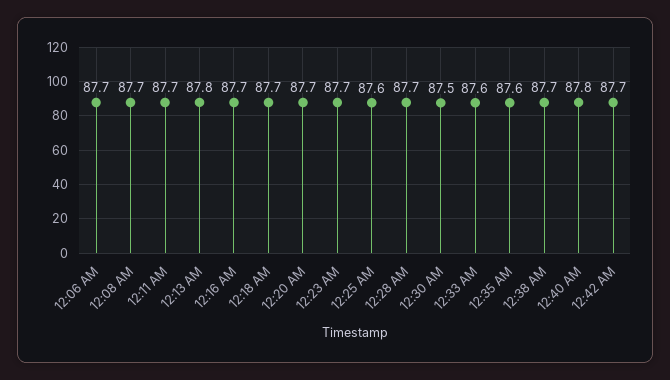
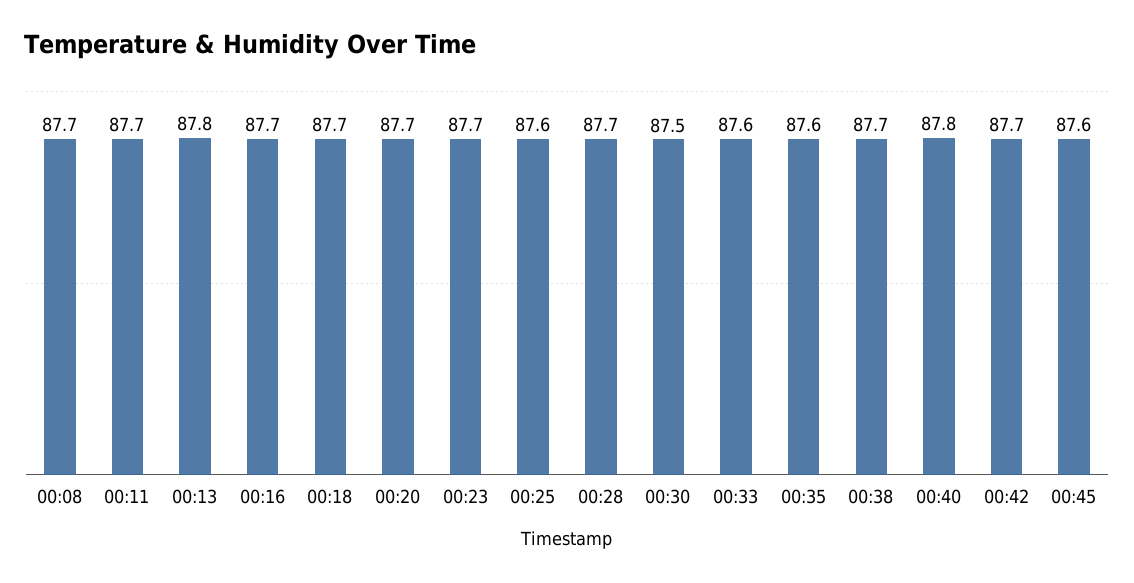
12:06 AM: 87.7 -> none
00:45: none -> 87.6

